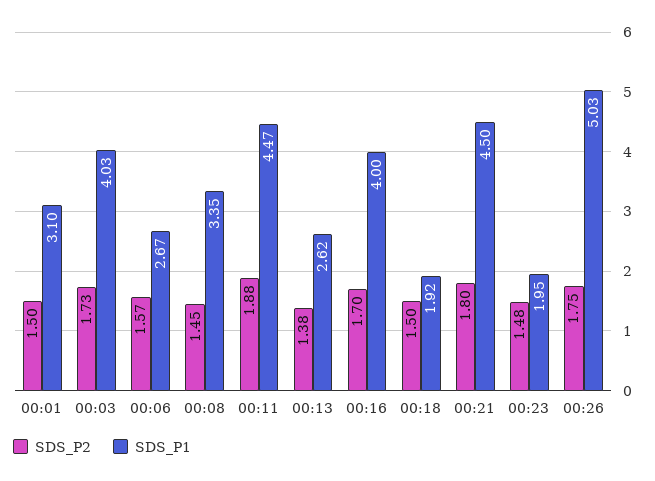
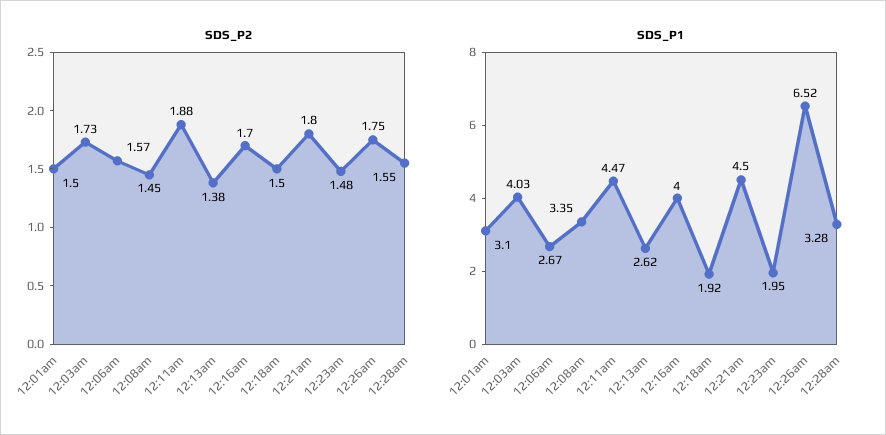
SDS_P1, 00:26: 5.03 -> 6.52
SDS_P2, 12:28am: none -> 1.55
SDS_P1, 12:28am: none -> 3.28

